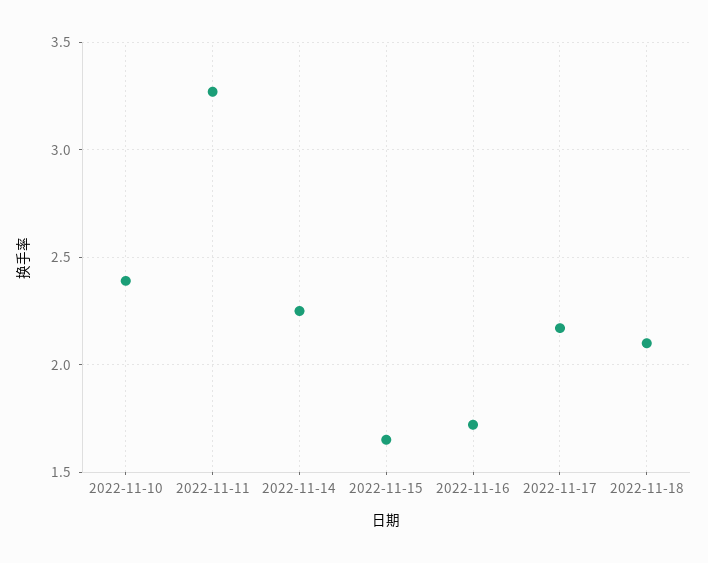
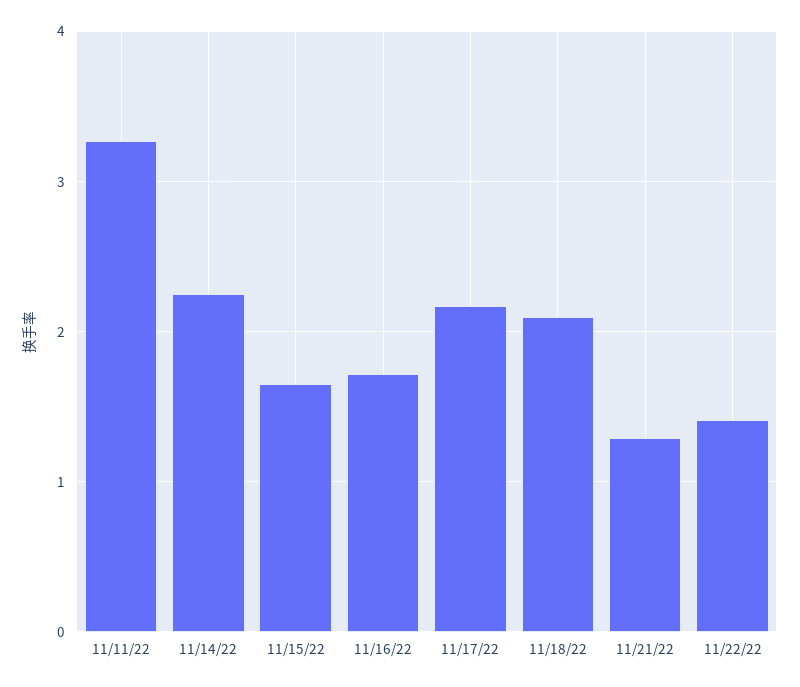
2022-11-10: 2.4 -> none
11/21/22: none -> 1.3
11/22/22: none -> 1.4

